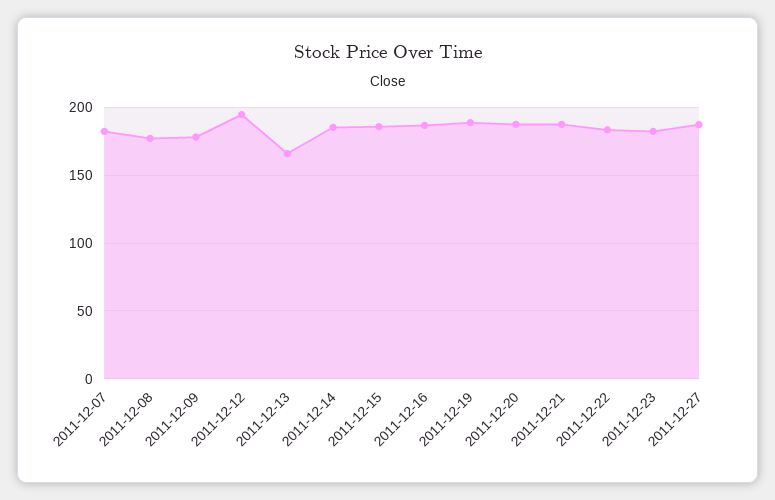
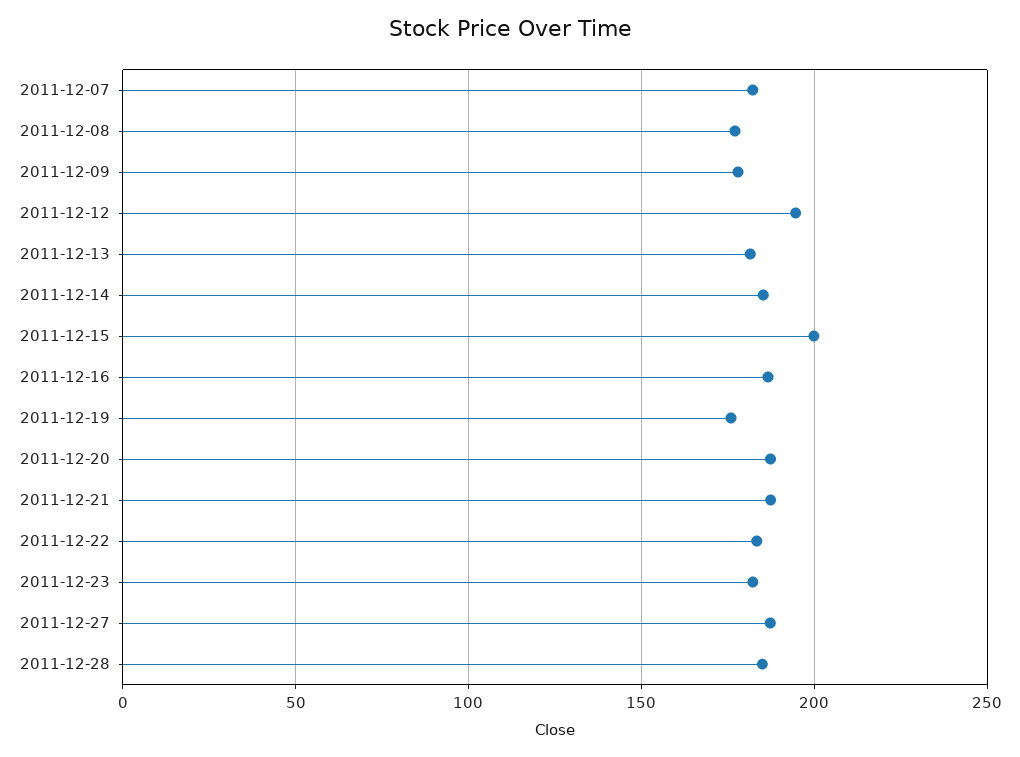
2011-12-13: 165 -> 180
2011-12-15: 185 -> 200
2011-12-19: 190 -> 175
2011-12-28: none -> 185

